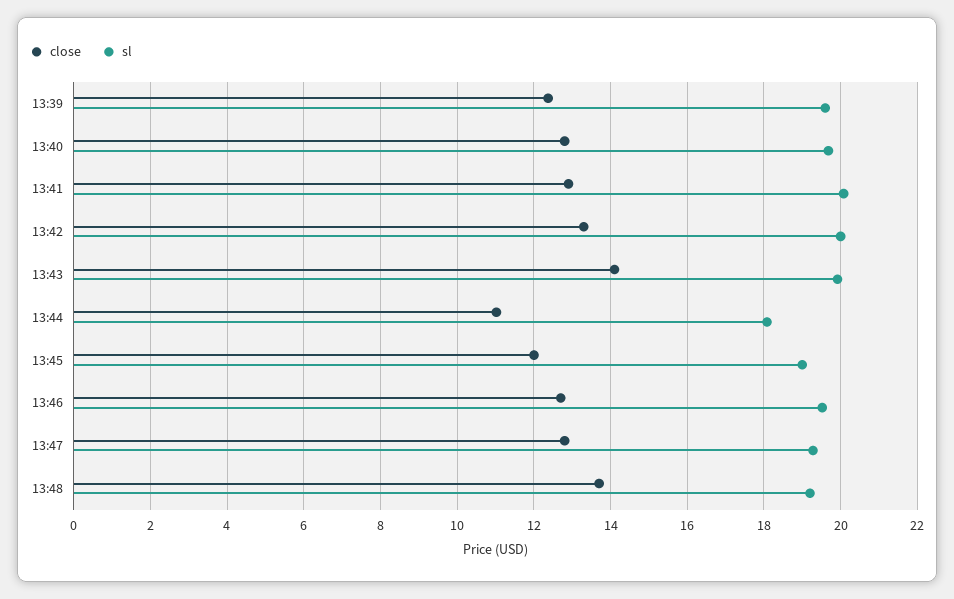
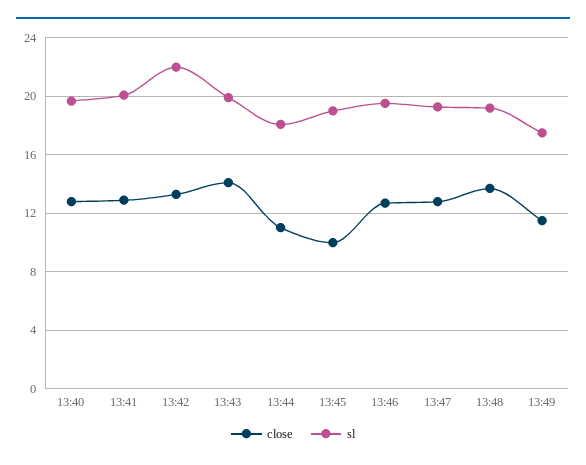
close, 13:39: 12.4 -> none
sl, 13:39: 19.6 -> none
sl, 13:42: 20 -> 22
close, 13:45: 12 -> 10
close, 13:49: none -> 11.5
sl, 13:49: none -> 17.5

